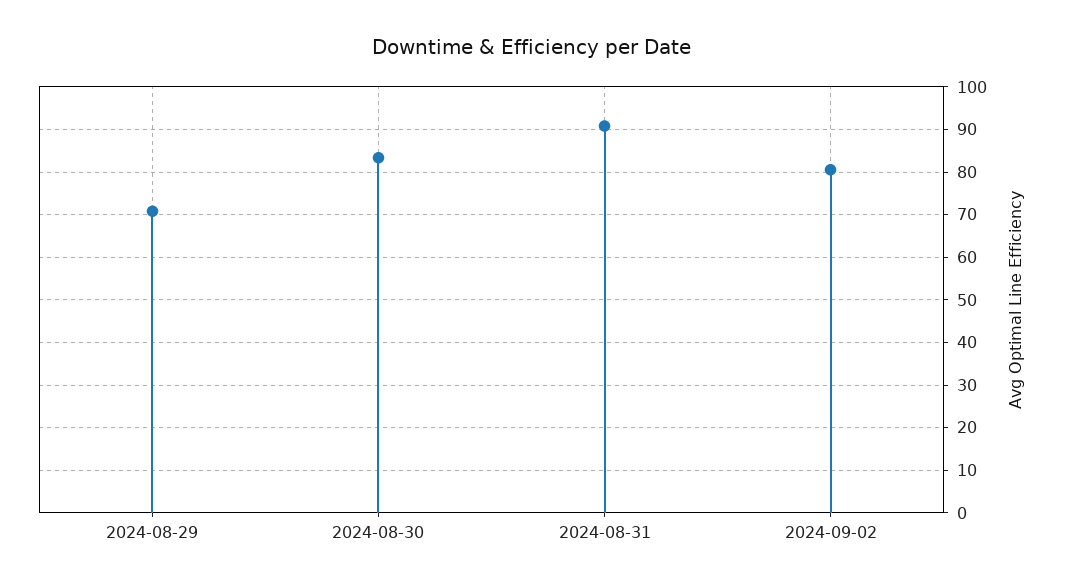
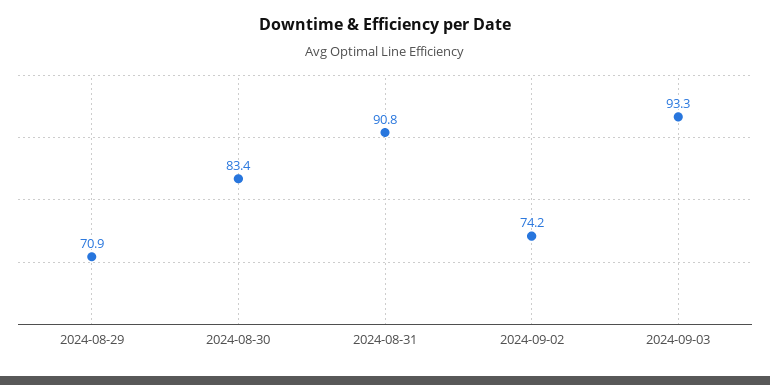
2024-09-02: 80 -> 74.2
2024-09-03: none -> 93.3

